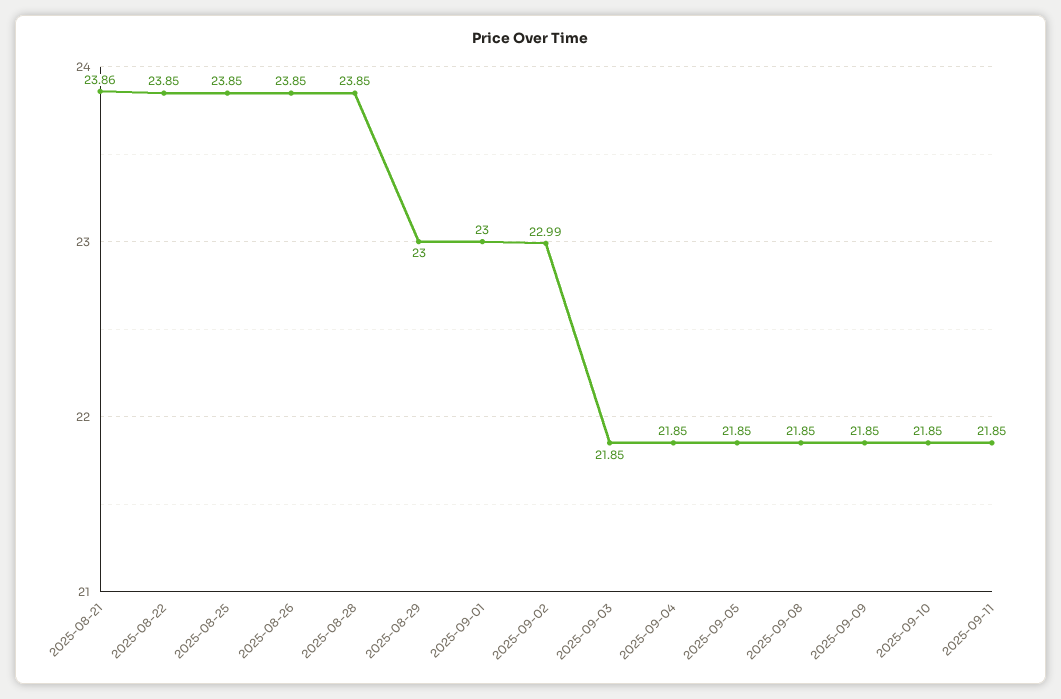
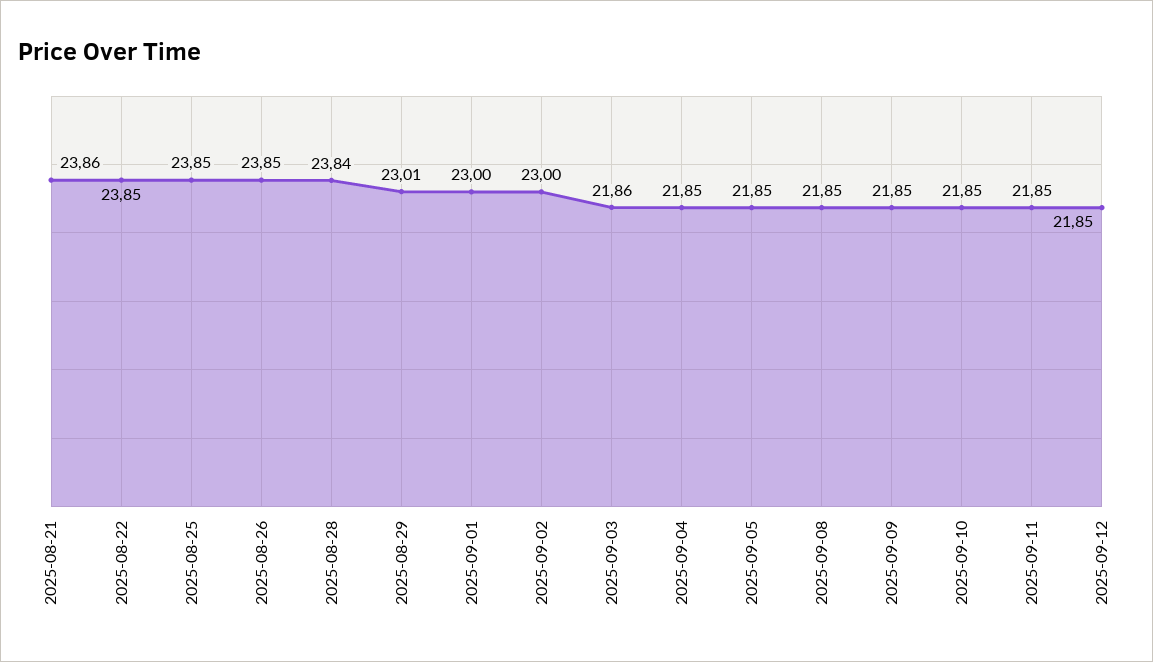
2025-08-28: 23.85 -> 23.84
2025-08-29: 23 -> 23.01
2025-09-02: 22.99 -> 23
2025-09-03: 21.85 -> 21.86
2025-09-12: none -> 21.85

